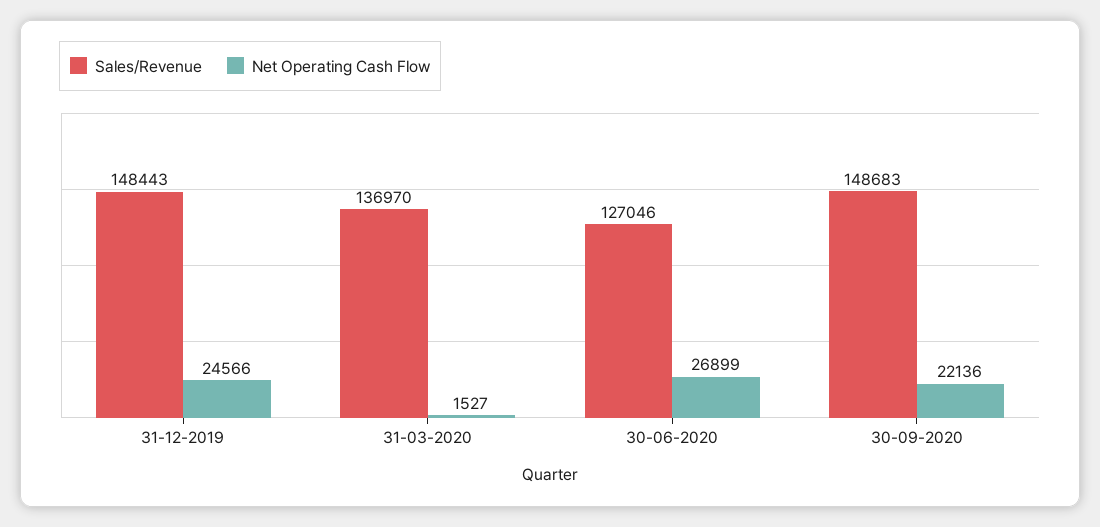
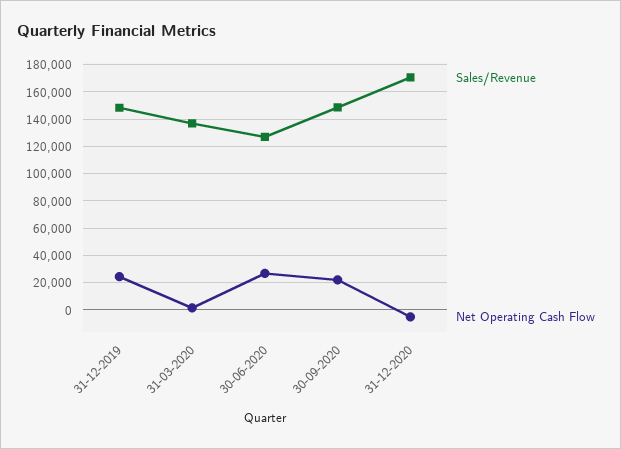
Sales/Revenue, 31-12-2020: none -> 170000
Net Operating Cash Flow, 31-12-2020: none -> -5000

